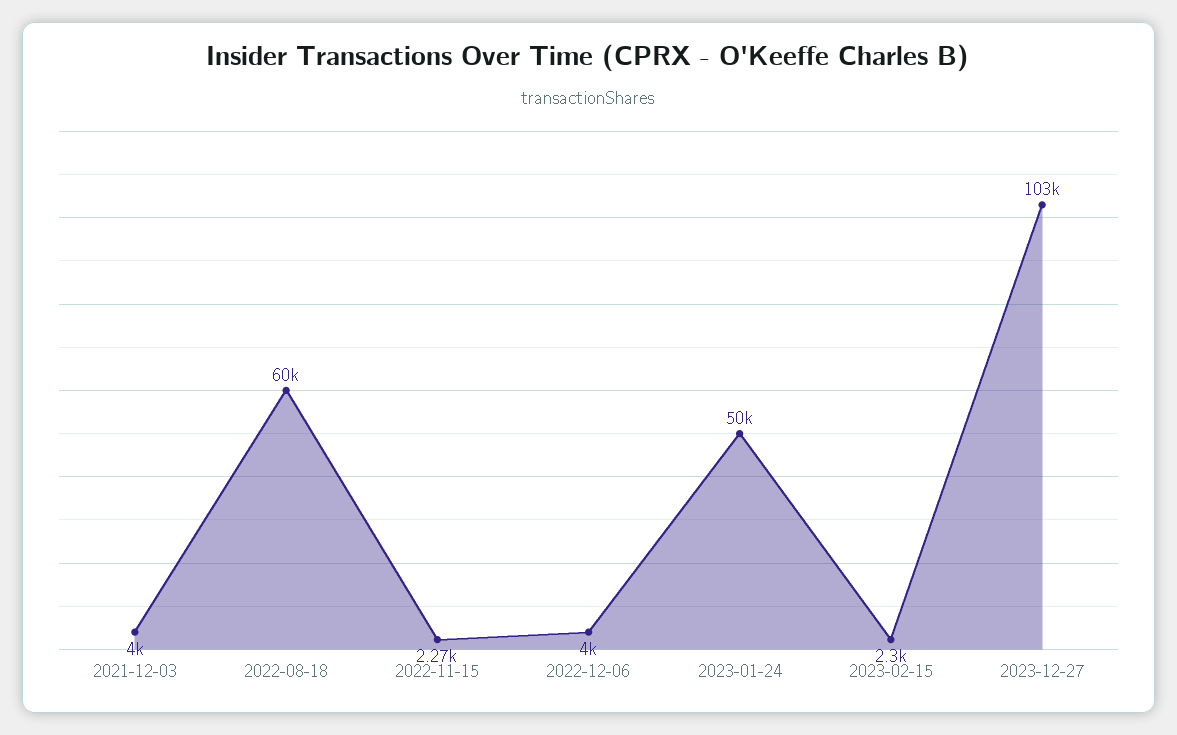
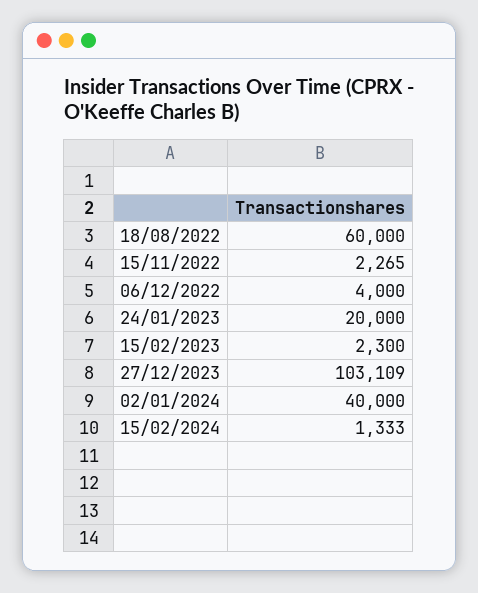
2021-12-03: 4000 -> none
2023-01-24: 50000 -> 20000
02/01/2024: none -> 40000
15/02/2024: none -> 1333

